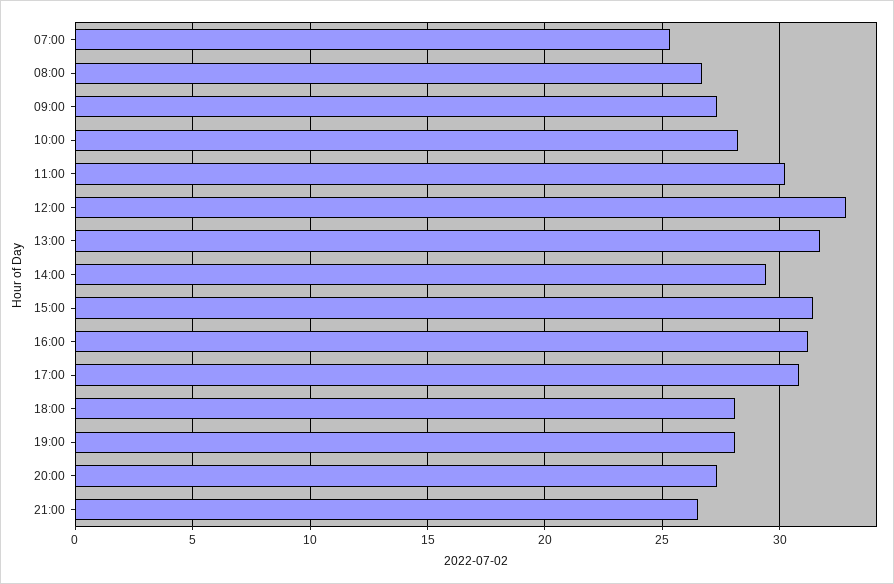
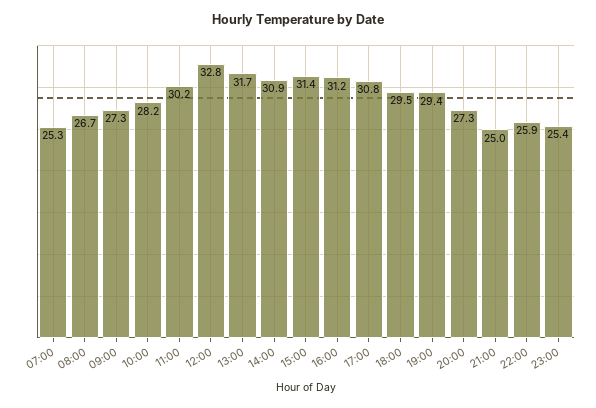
14:00: 29.5 -> 30.9
18:00: 28 -> 29.5
19:00: 28 -> 29.4
21:00: 26.5 -> 25
22:00: none -> 25.9
23:00: none -> 25.4

